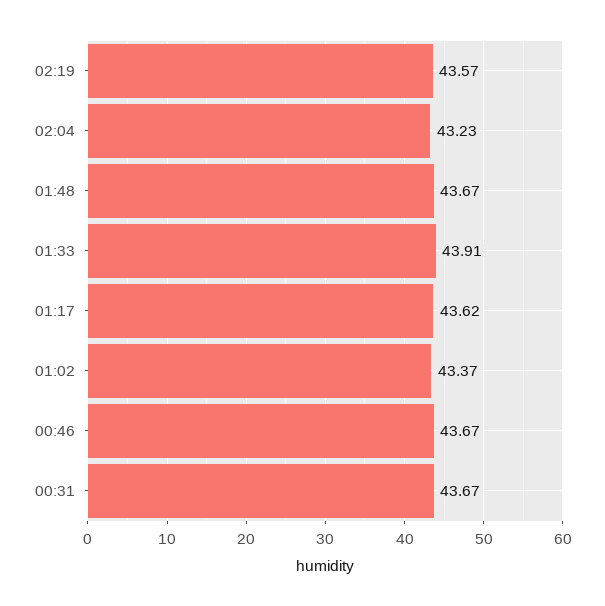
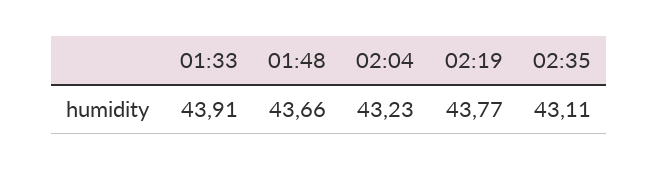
02:19: 43.57 -> 43.77
01:48: 43.67 -> 43.66
01:17: 43.62 -> none
01:02: 43.37 -> none
00:46: 43.67 -> none
00:31: 43.67 -> none
02:35: none -> 43.11

